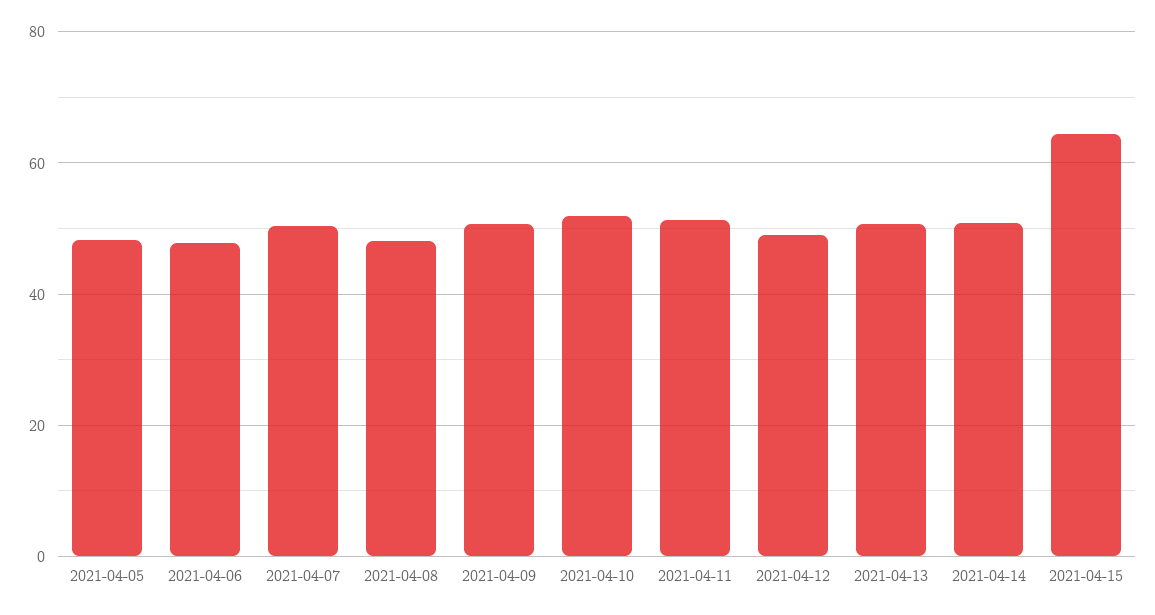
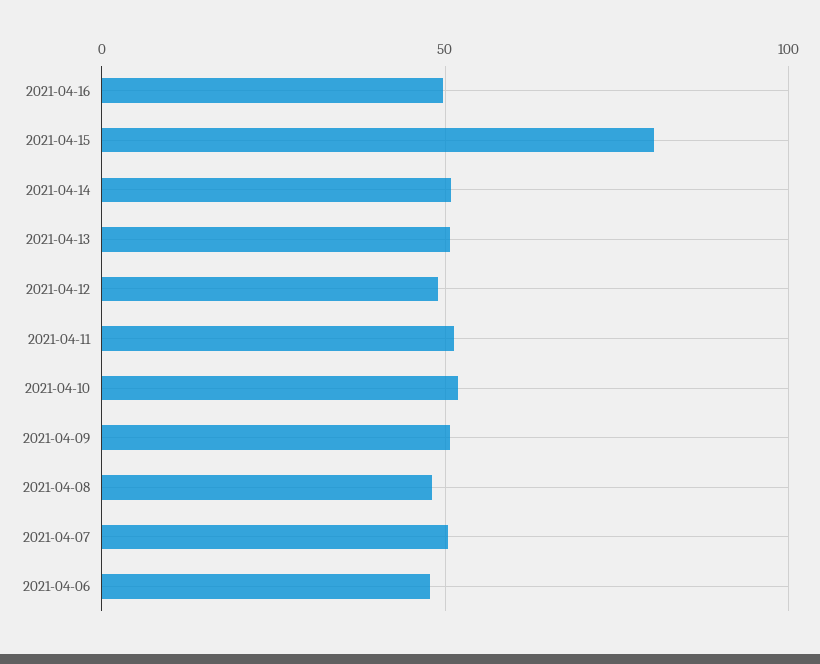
2021-04-05: 48 -> none
2021-04-15: 64 -> 80
2021-04-16: none -> 50

